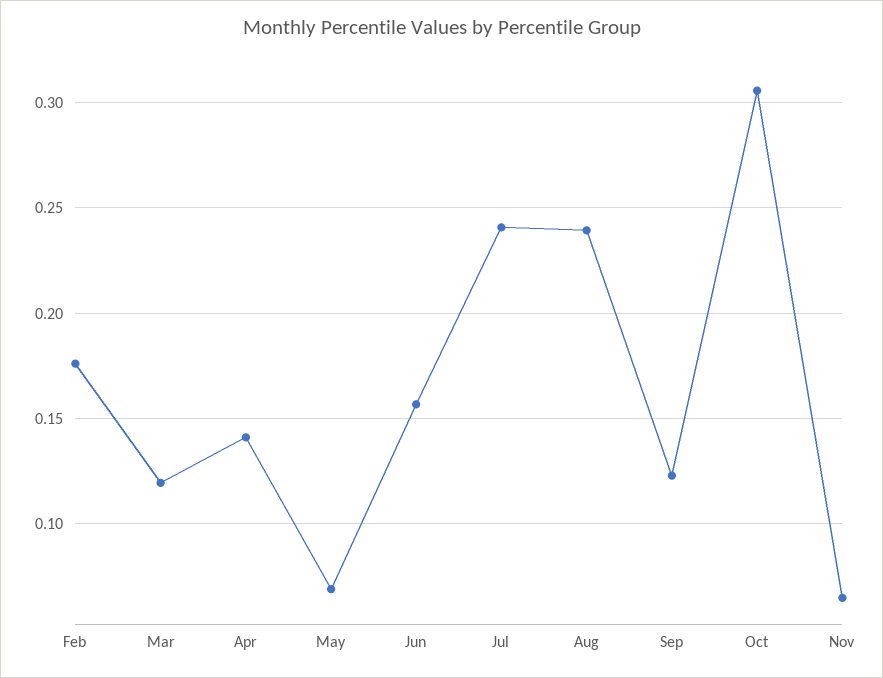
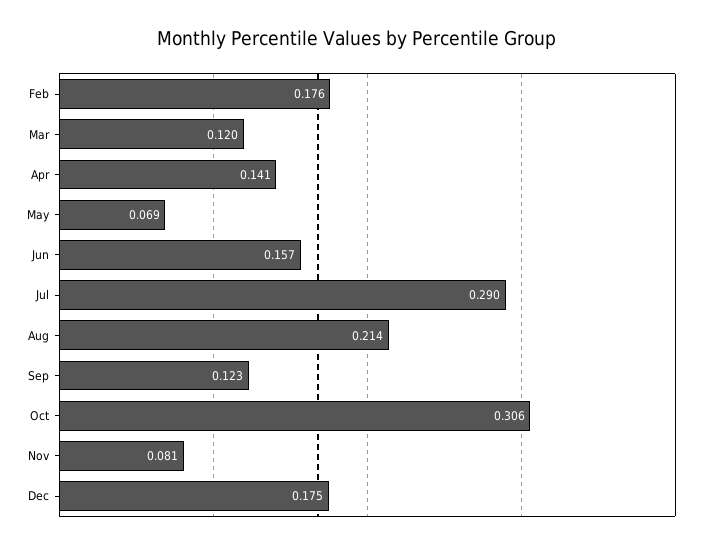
Jul: 0.24 -> 0.29
Aug: 0.24 -> 0.214
Nov: 0.065 -> 0.081
Dec: none -> 0.175

